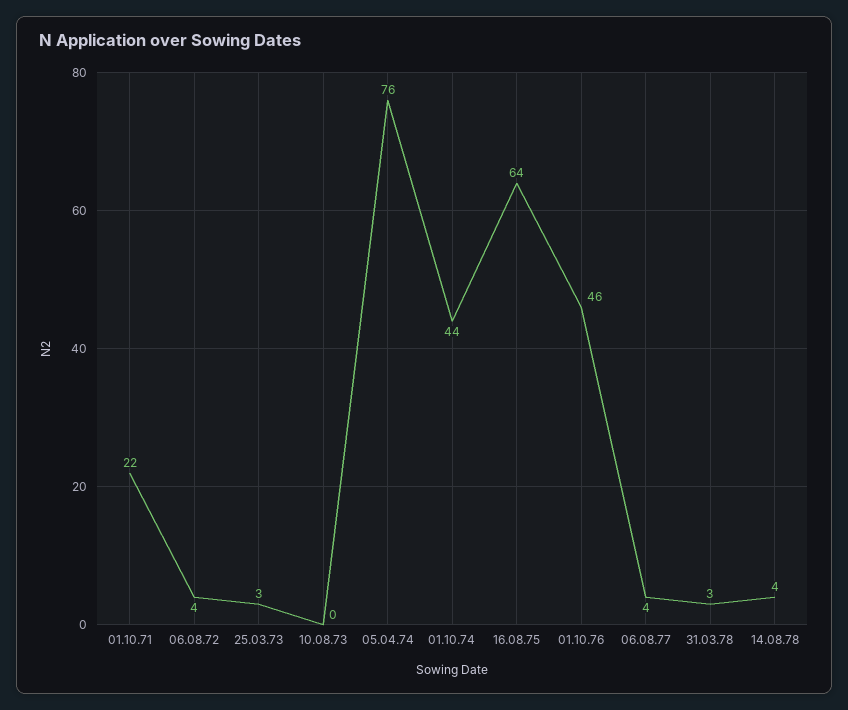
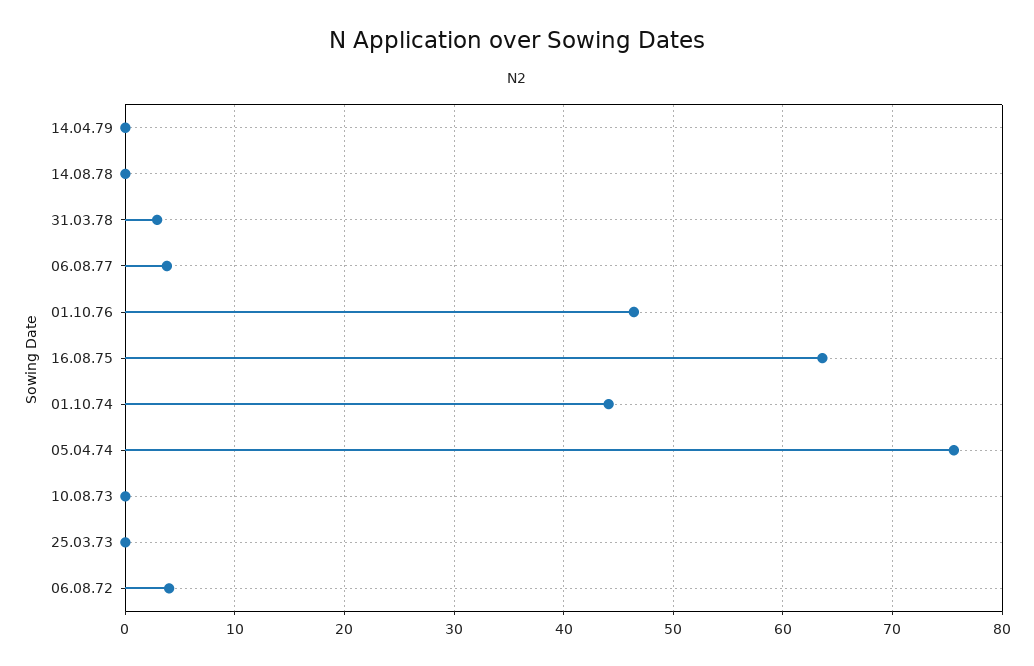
01.10.71: 22 -> none
25.03.73: 3 -> 0
14.08.78: 4 -> 0
14.04.79: none -> 0

